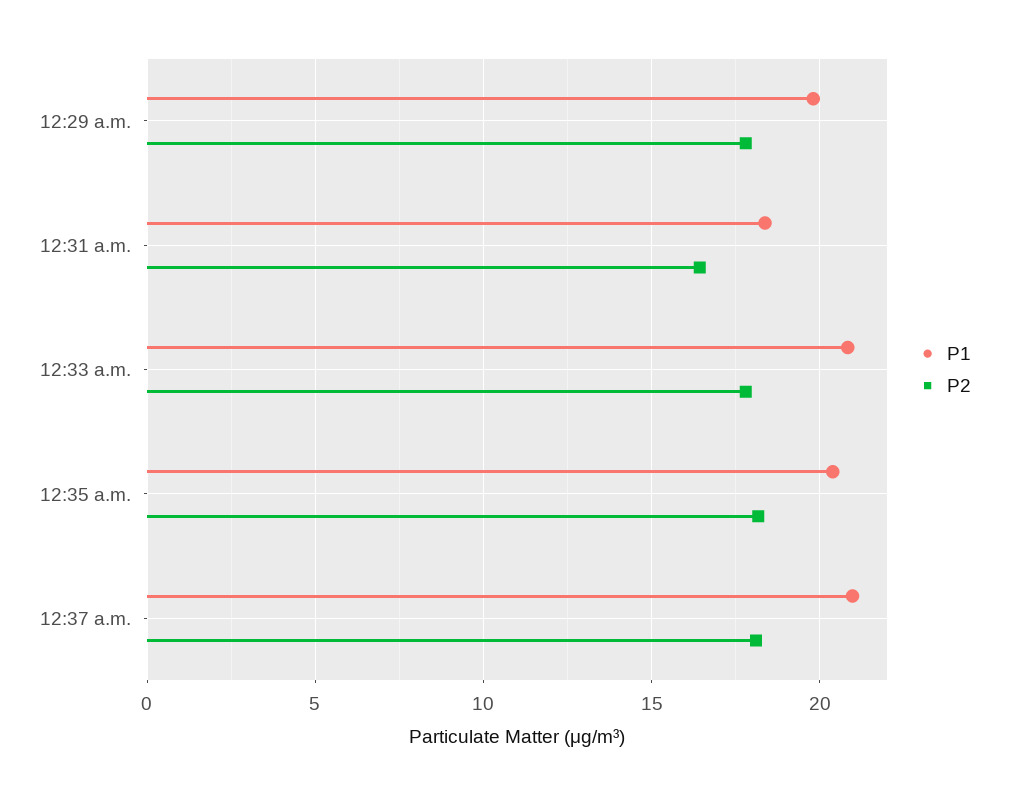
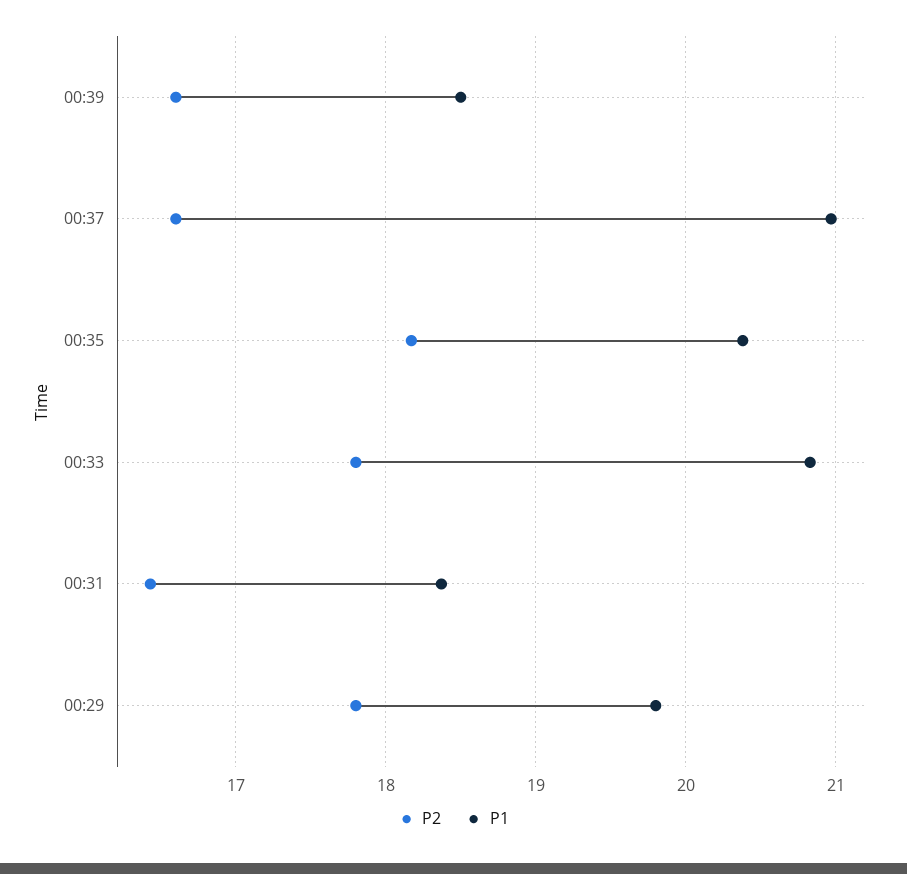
P2, 12:37 a.m.: 18 -> 16.6
P2, 00:39: none -> 16.6
P1, 00:39: none -> 18.5

